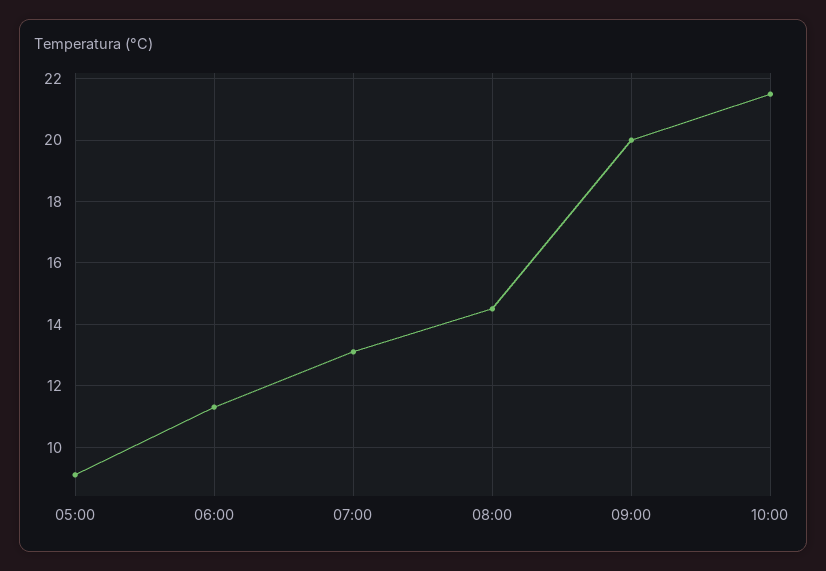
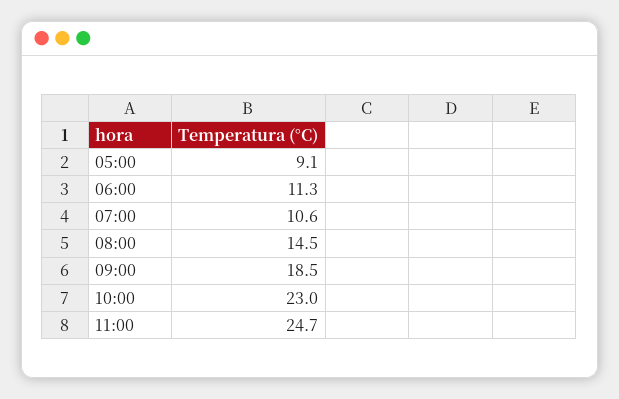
07:00: 13 -> 10.6
09:00: 20 -> 18.5
10:00: 21.5 -> 23
11:00: none -> 24.7

